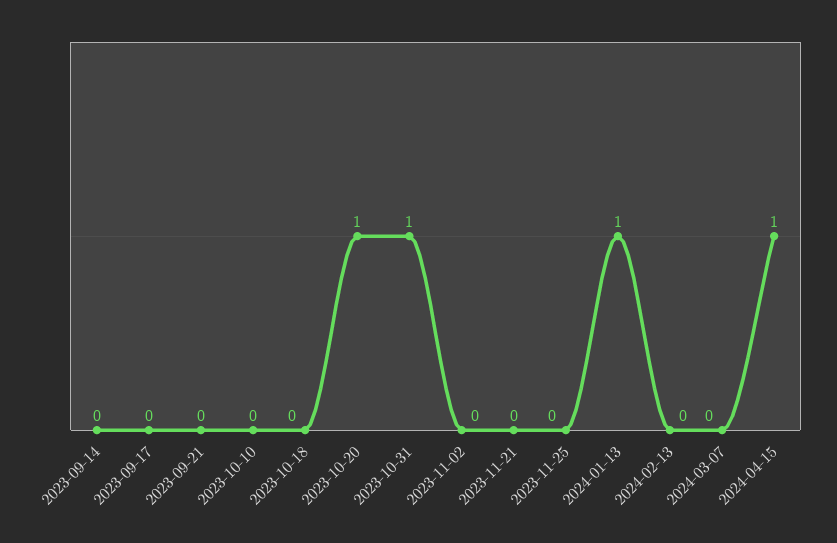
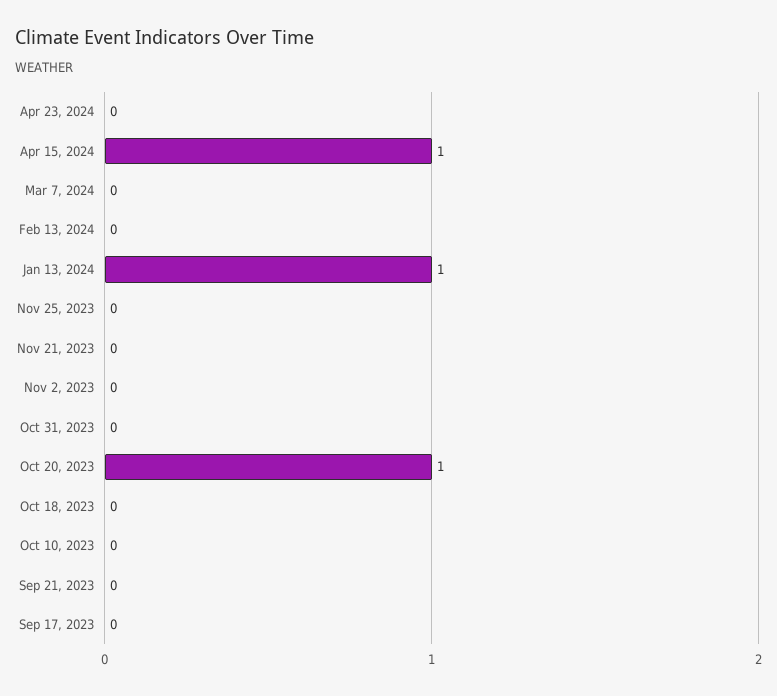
2023-09-14: 0 -> none
2023-10-31: 1 -> 0
Apr 23, 2024: none -> 0

